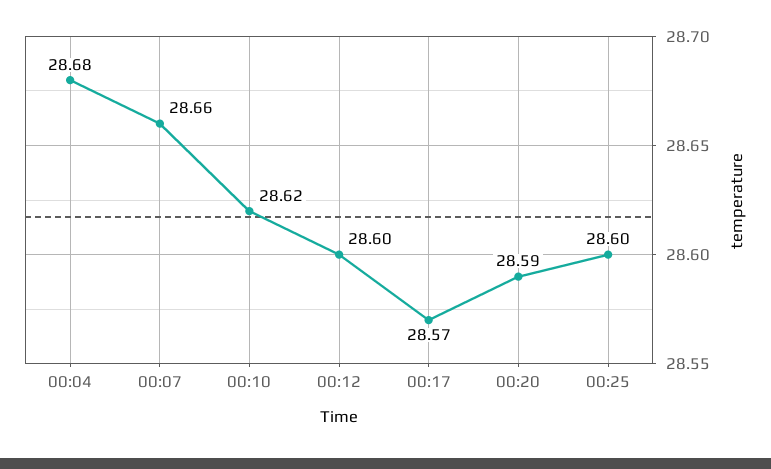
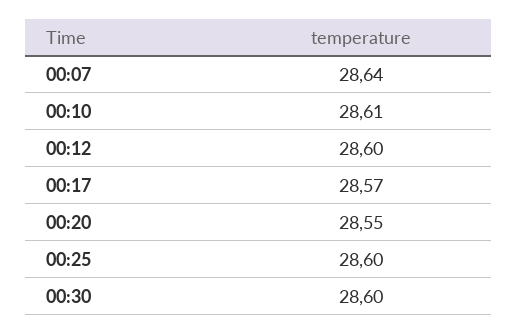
00:04: 28.68 -> none
00:07: 28.66 -> 28.64
00:10: 28.62 -> 28.61
00:20: 28.59 -> 28.55
00:30: none -> 28.6

